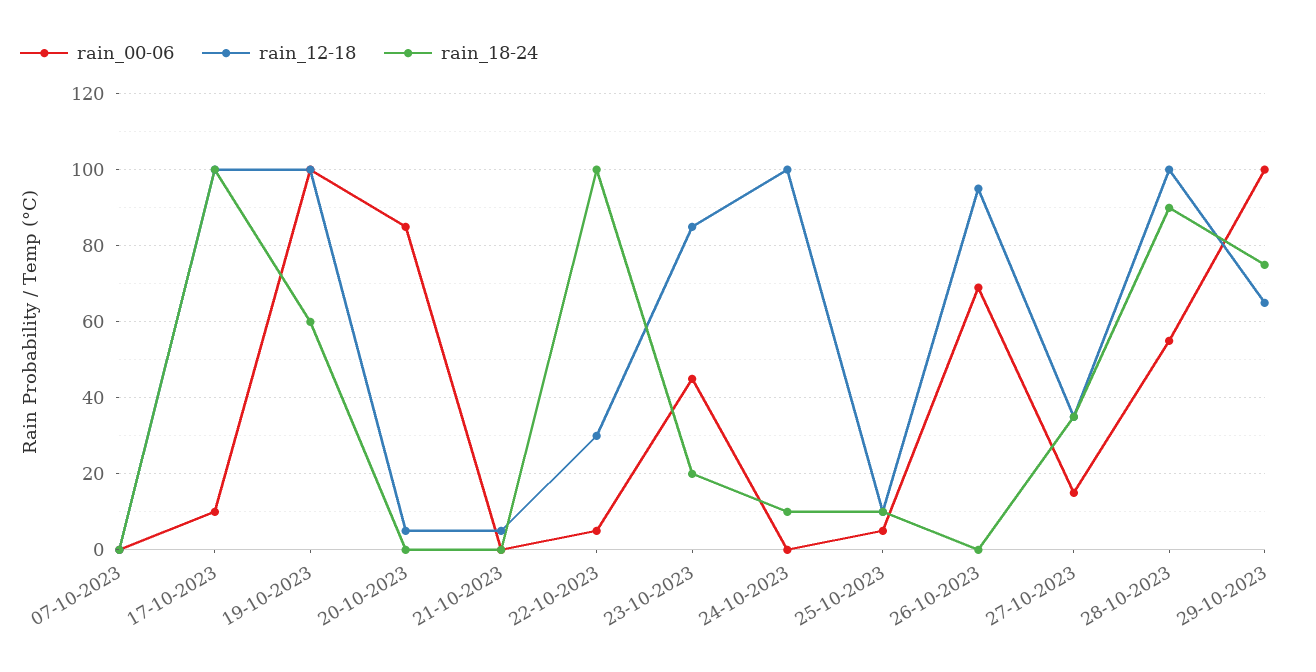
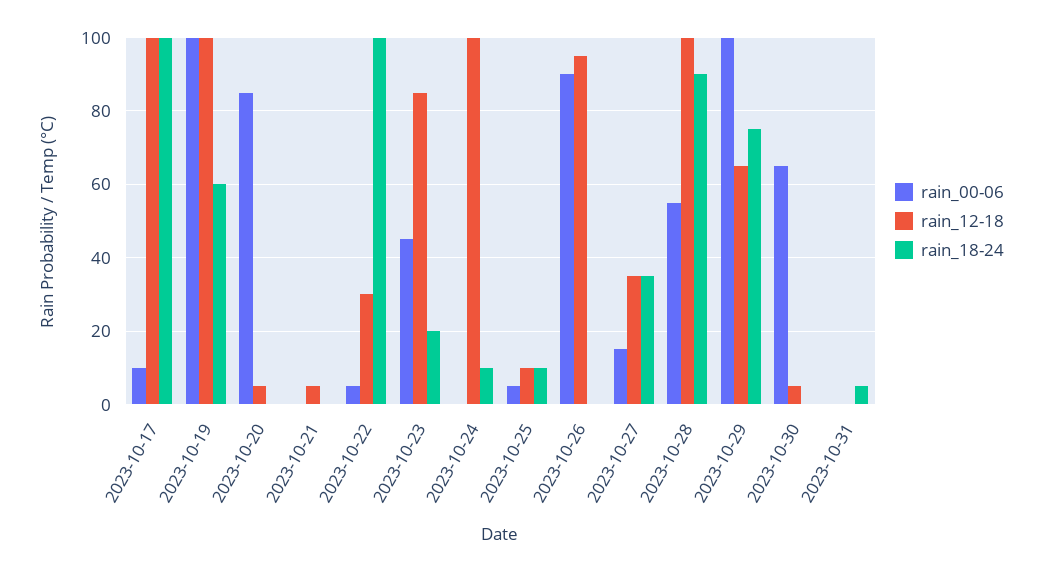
rain_00-06, 07-10-2023: 0 -> none
rain_12-18, 07-10-2023: 0 -> none
rain_18-24, 07-10-2023: 0 -> none
rain_00-06, 26-10-2023: 70 -> 90
rain_00-06, 2023-10-30: none -> 65
rain_12-18, 2023-10-30: none -> 5
rain_18-24, 2023-10-30: none -> 0
rain_00-06, 2023-10-31: none -> 0
rain_12-18, 2023-10-31: none -> 0
rain_18-24, 2023-10-31: none -> 5

